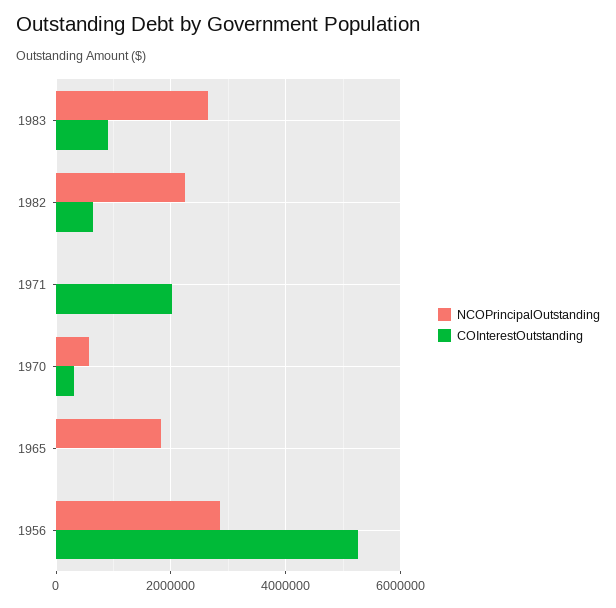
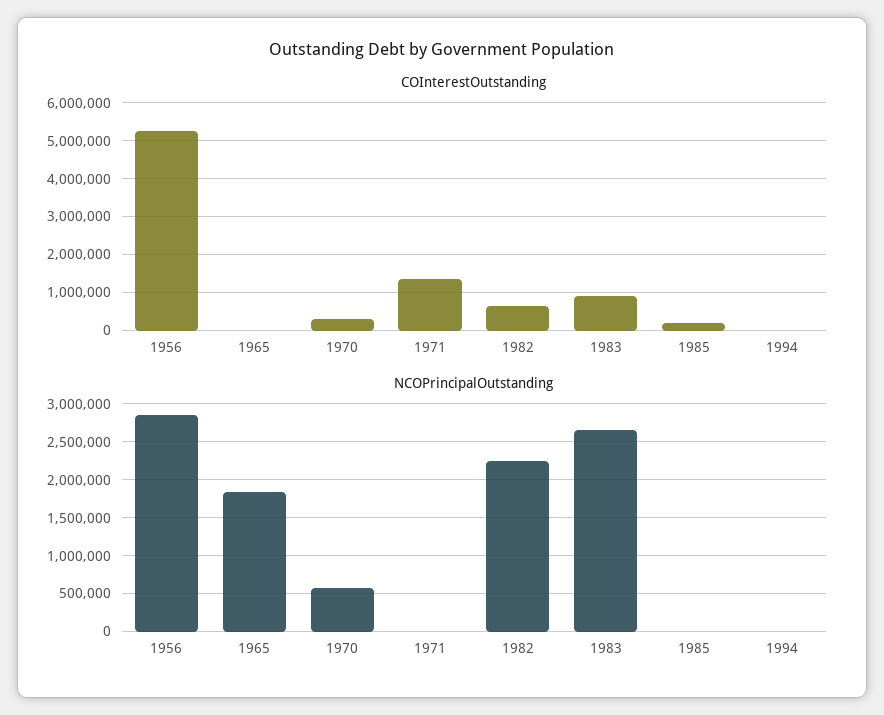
COInterestOutstanding, 1971: 2000000 -> 1400000
COInterestOutstanding, 1985: none -> 200000
COInterestOutstanding, 1994: none -> 0
NCOPrincipalOutstanding, 1985: none -> 0
NCOPrincipalOutstanding, 1994: none -> 0

